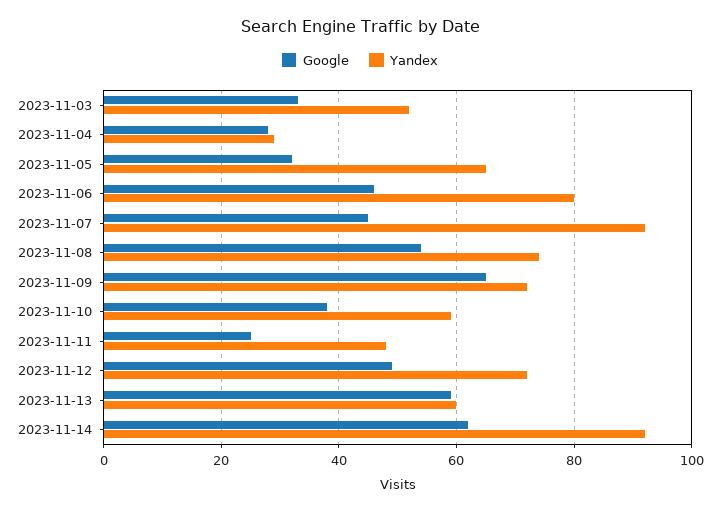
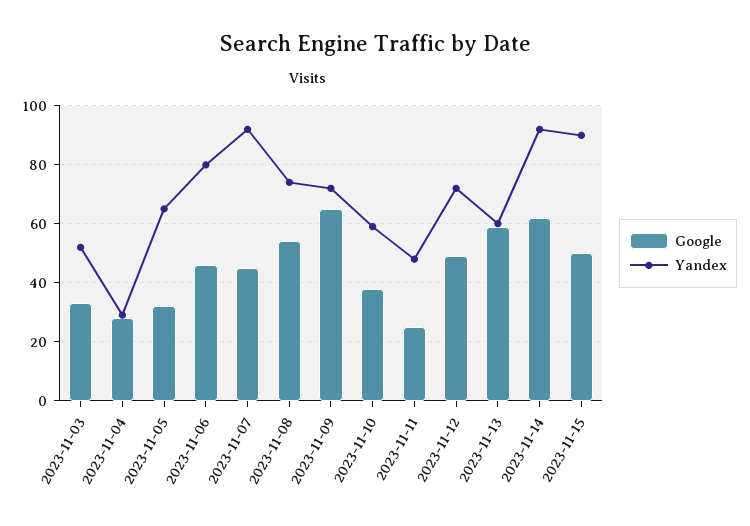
Google, 2023-11-15: none -> 50
Yandex, 2023-11-15: none -> 90

